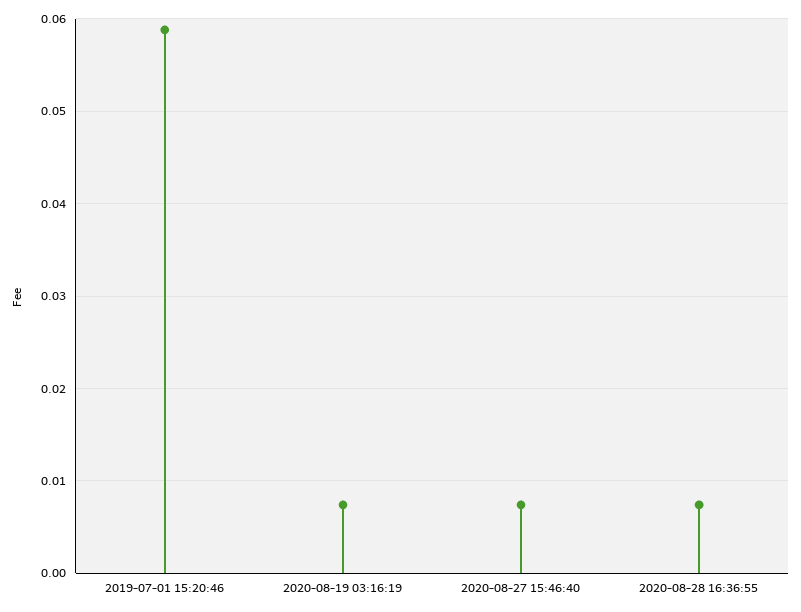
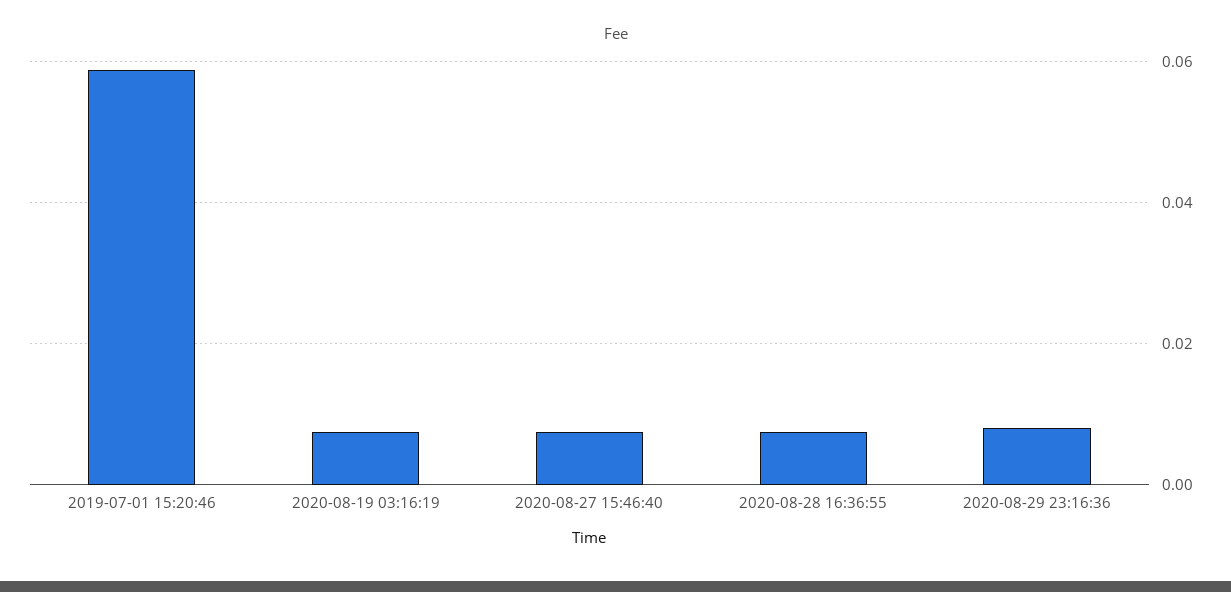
2020-08-29 23:16:36: none -> 0.008

